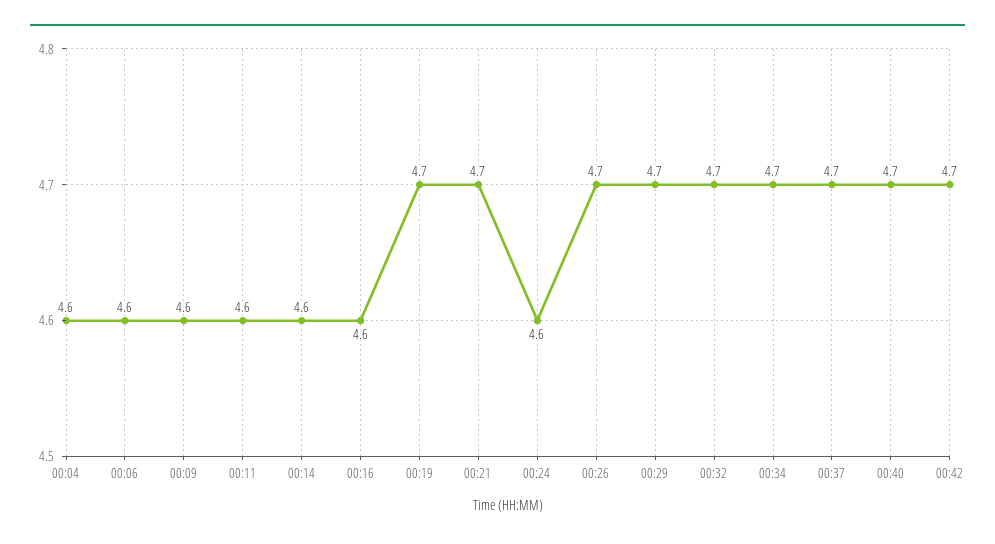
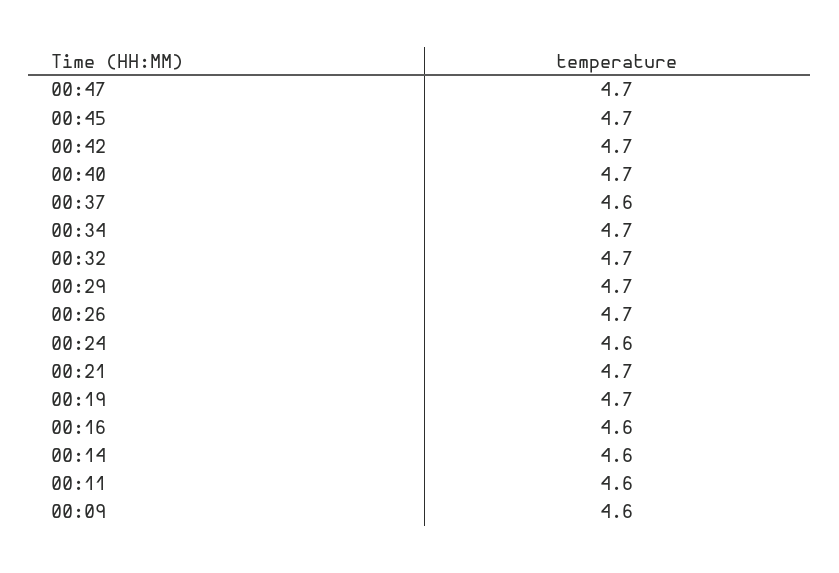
00:04: 4.6 -> none
00:06: 4.6 -> none
00:37: 4.7 -> 4.6
00:47: none -> 4.7
00:45: none -> 4.7

